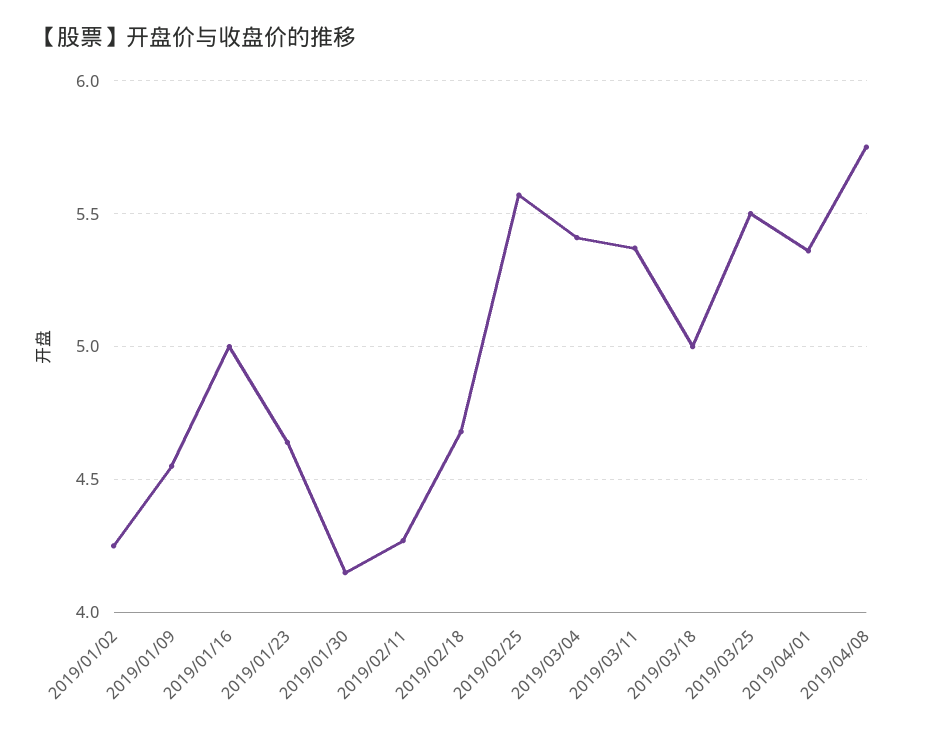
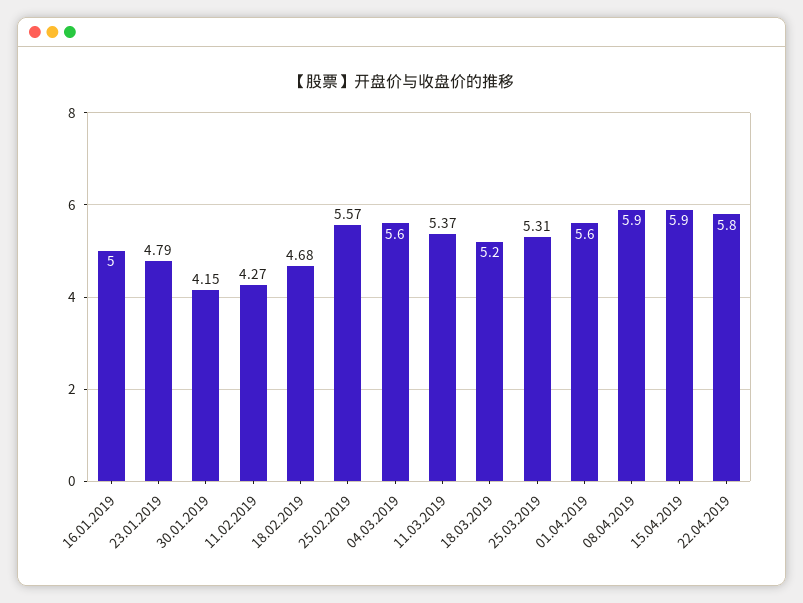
2019/01/02: 4.25 -> none
2019/01/09: 4.55 -> none
2019/01/23: 4.65 -> 4.79
2019/03/04: 5.4 -> 5.6
2019/03/18: 5 -> 5.2
2019/03/25: 5.5 -> 5.31
2019/04/01: 5.35 -> 5.6
2019/04/08: 5.75 -> 5.9
15.04.2019: none -> 5.9
22.04.2019: none -> 5.8

